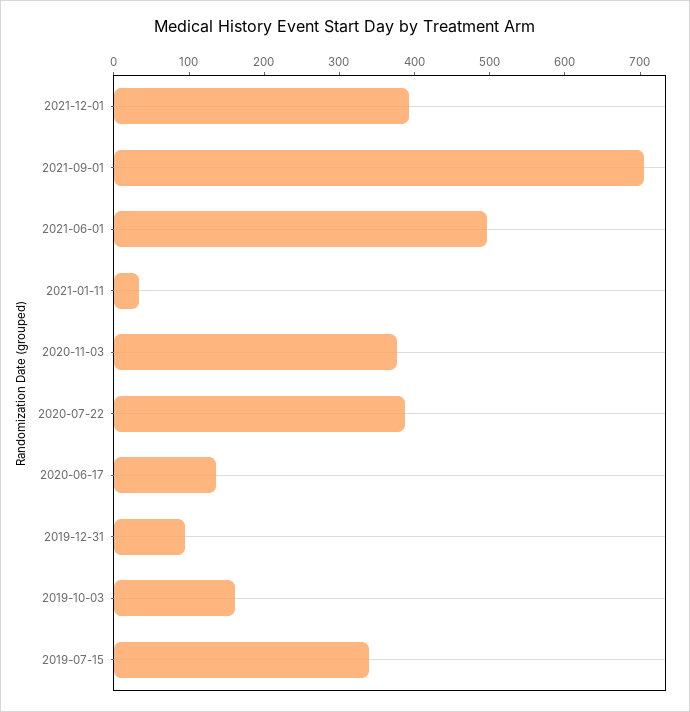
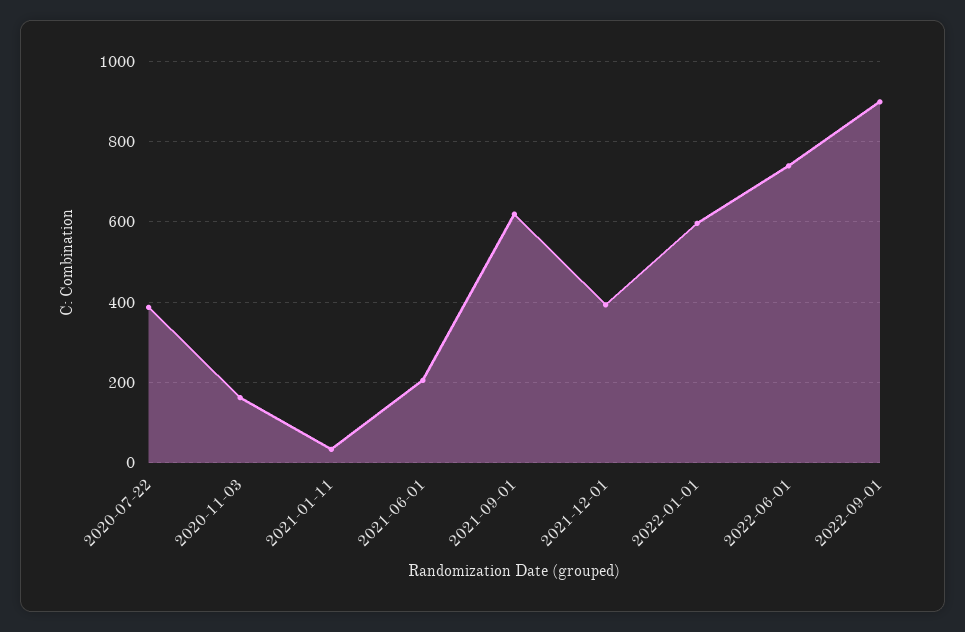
2021-09-01: 700 -> 620
2021-06-01: 500 -> 200
2020-11-03: 380 -> 160
2020-06-17: 140 -> none
2019-12-31: 100 -> none
2019-10-03: 160 -> none
2019-07-15: 340 -> none
2022-01-01: none -> 600
2022-06-01: none -> 740
2022-09-01: none -> 900

